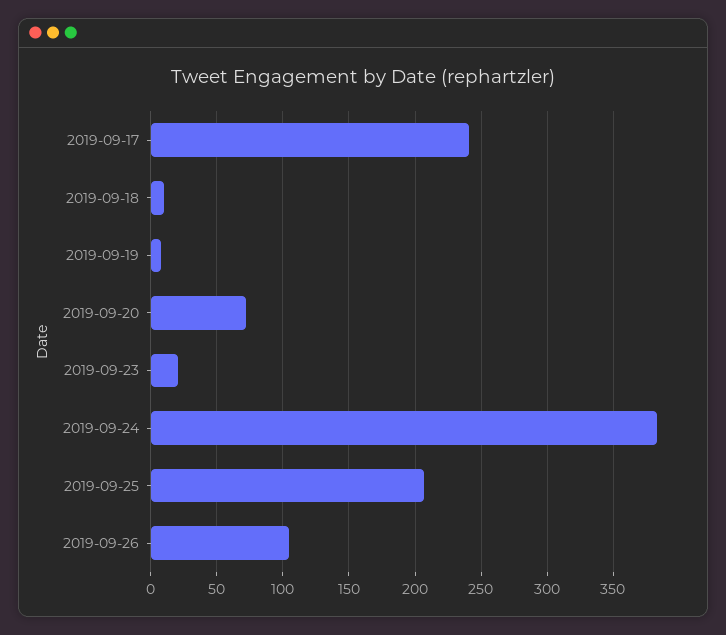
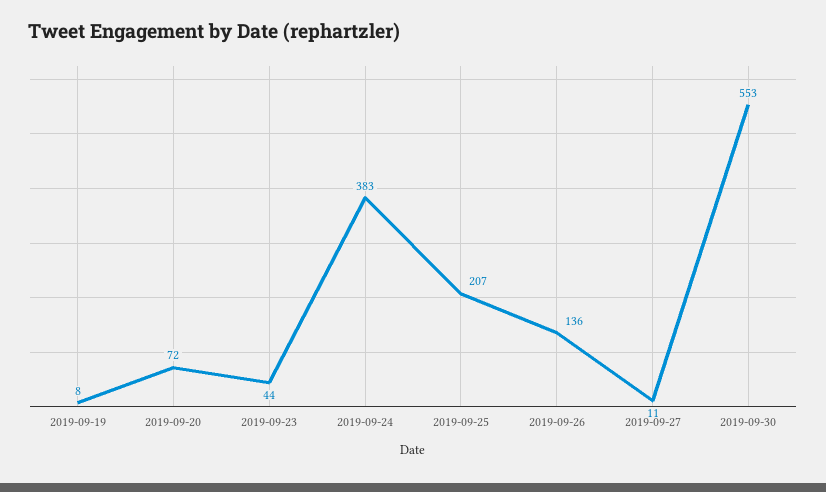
2019-09-17: 240 -> none
2019-09-18: 10 -> none
2019-09-23: 20 -> 44
2019-09-26: 105 -> 136
2019-09-27: none -> 11
2019-09-30: none -> 553

